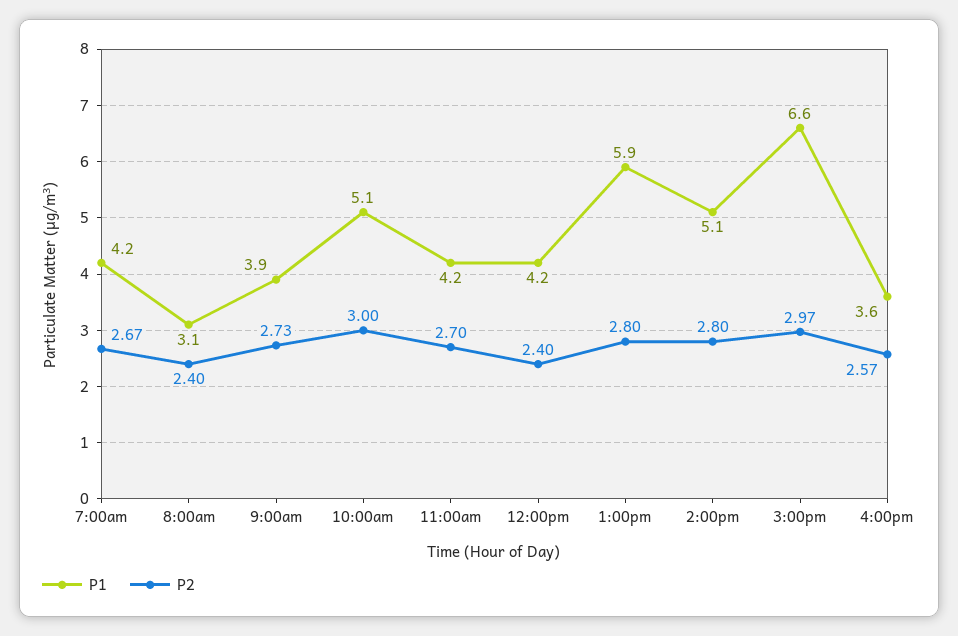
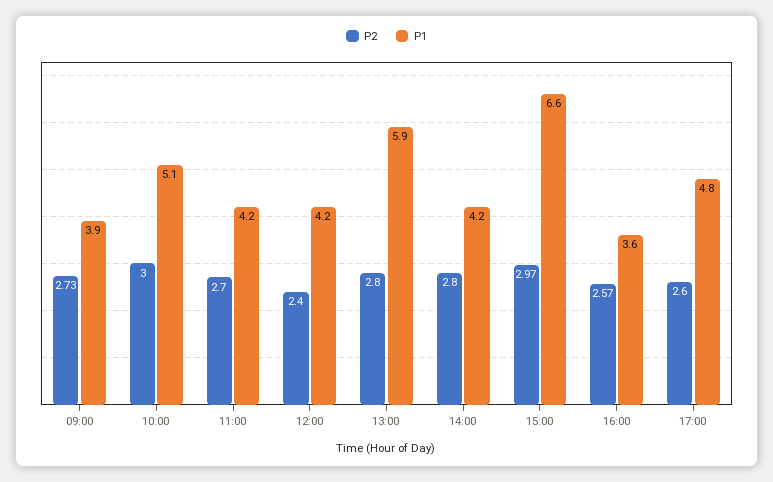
P1, 7:00am: 4.2 -> none
P2, 7:00am: 2.67 -> none
P1, 8:00am: 3.1 -> none
P2, 8:00am: 2.4 -> none
P1, 2:00pm: 5.1 -> 4.2
P2, 17:00: none -> 2.6
P1, 17:00: none -> 4.8

